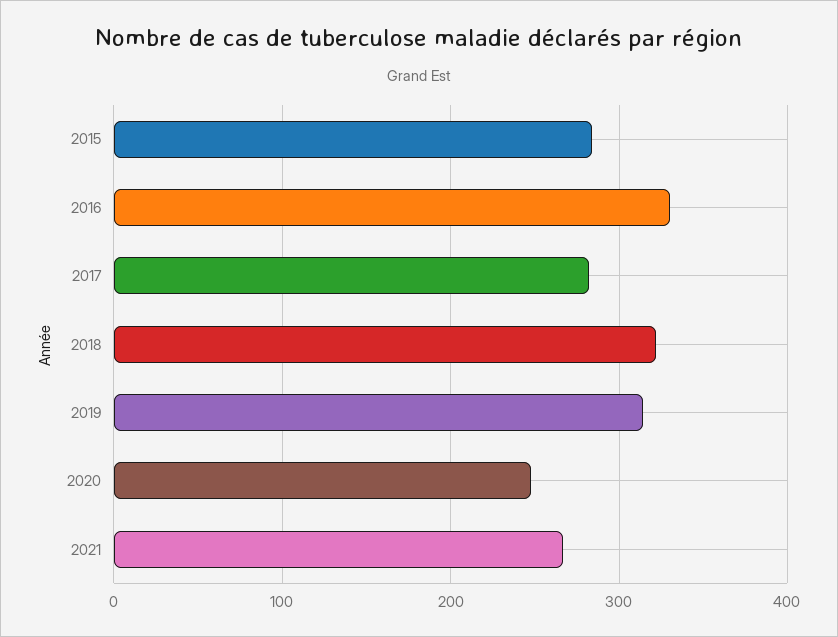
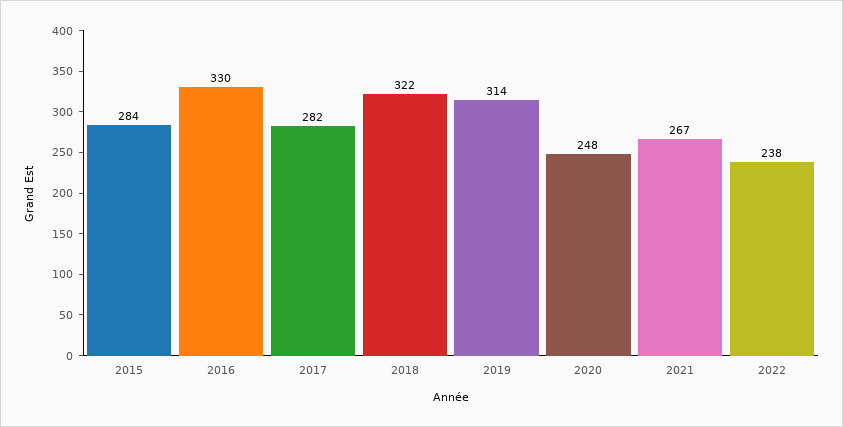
2022: none -> 238

